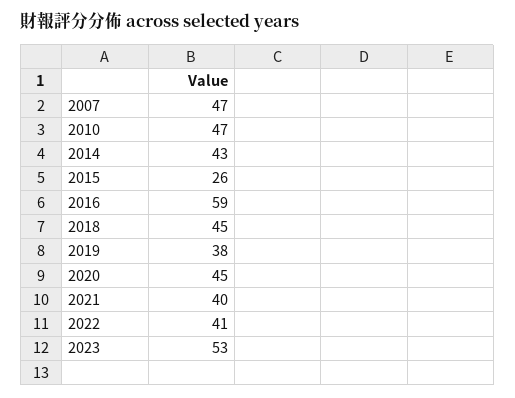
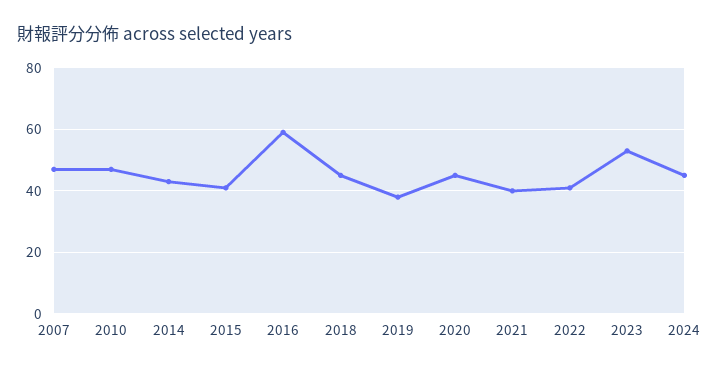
2015: 26 -> 40
2024: none -> 45

